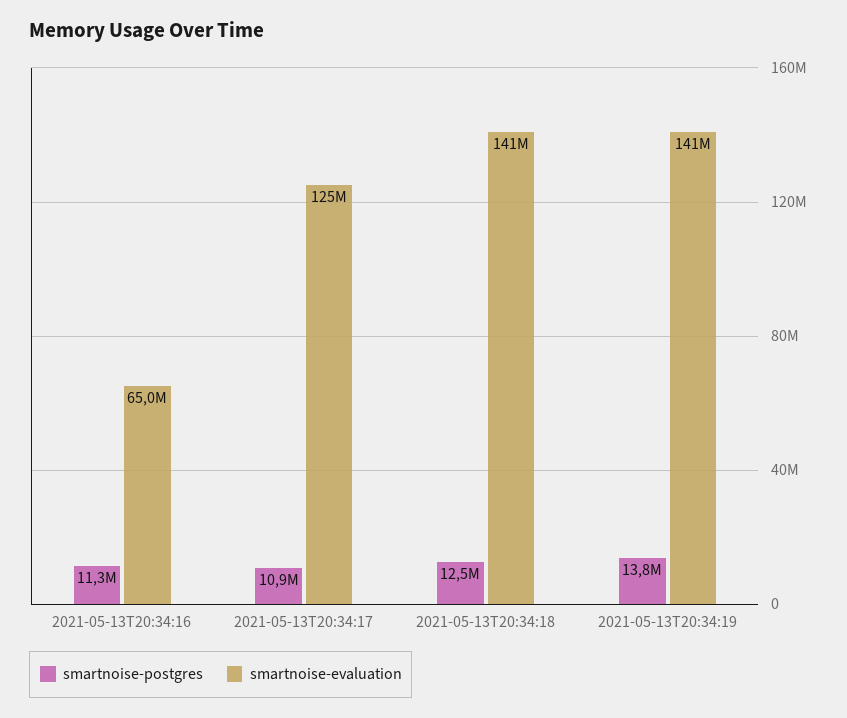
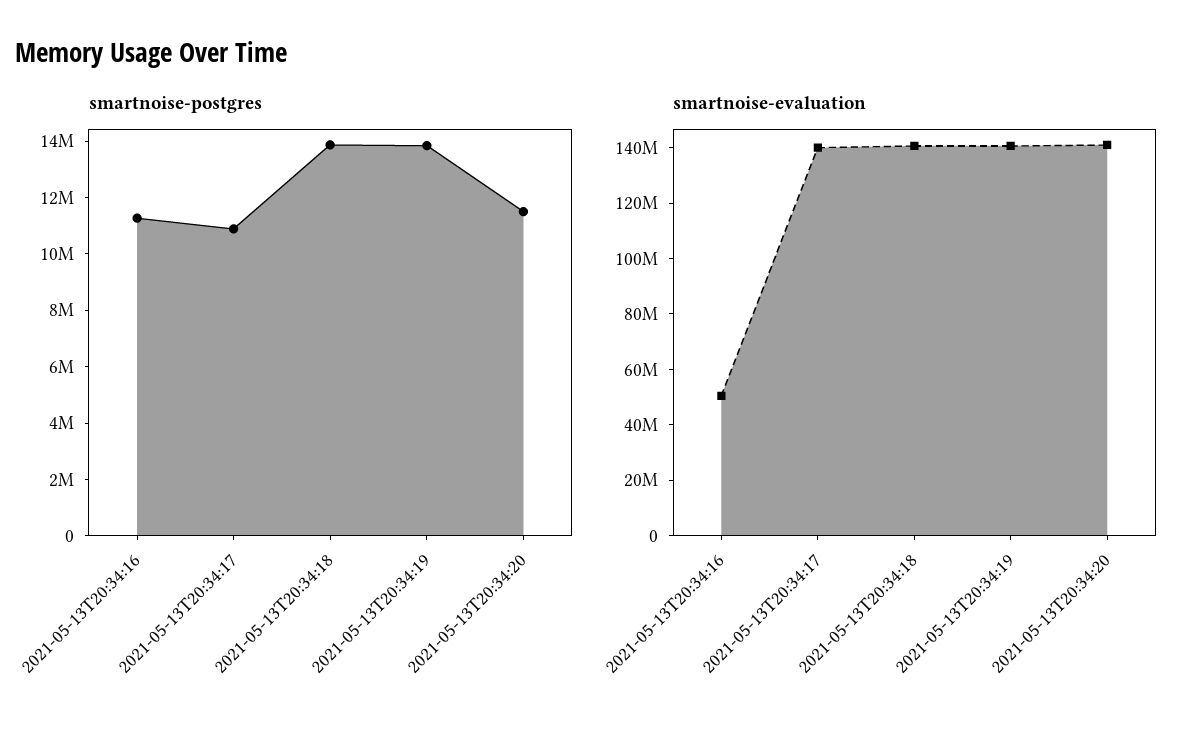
smartnoise-evaluation, 2021-05-13T20:34:16: 65000000 -> 50000000
smartnoise-evaluation, 2021-05-13T20:34:17: 125000000 -> 140000000
smartnoise-postgres, 2021-05-13T20:34:18: 12500000 -> 14000000
smartnoise-postgres, 2021-05-13T20:34:20: none -> 11500000
smartnoise-evaluation, 2021-05-13T20:34:20: none -> 140000000

